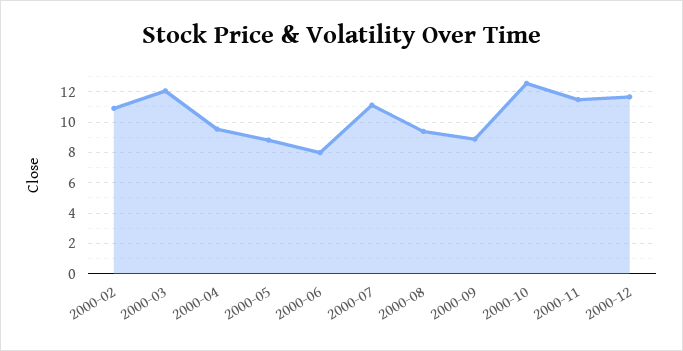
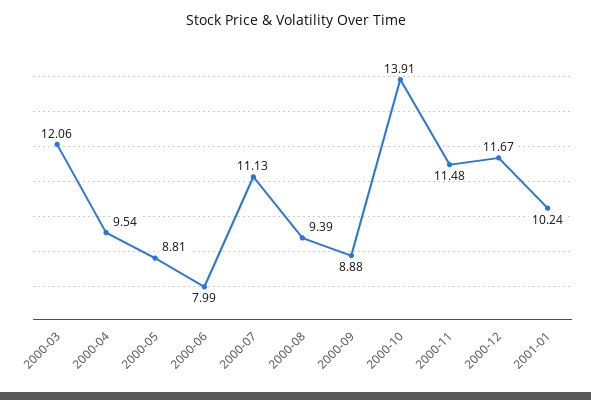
2000-02: 11 -> none
2000-10: 12.5 -> 13.91
2001-01: none -> 10.24

